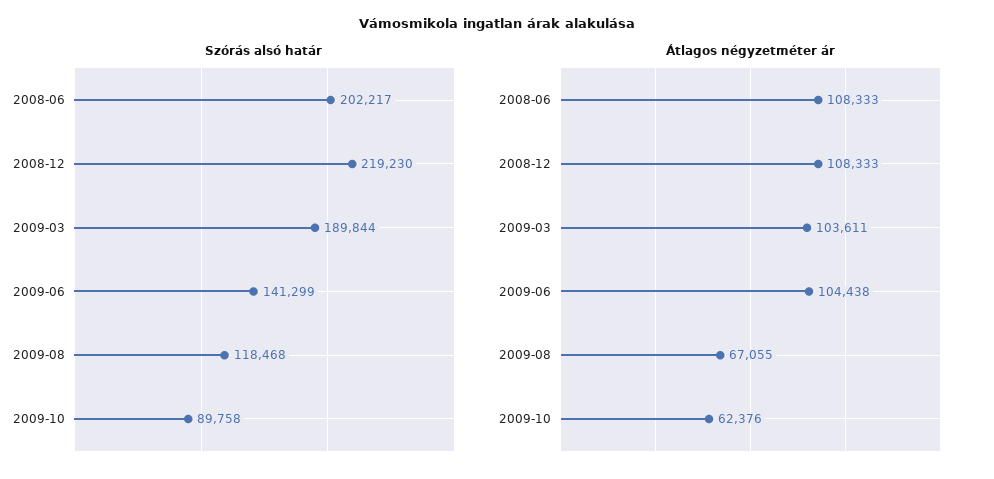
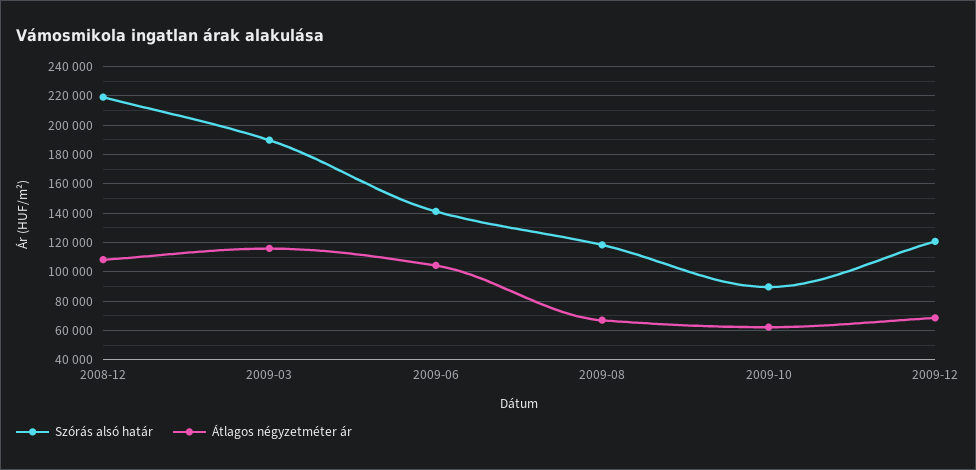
Szórás alsó határ, 2008-06: 202217 -> none
Átlagos négyzetméter ár, 2008-06: 108333 -> none
Átlagos négyzetméter ár, 2009-03: 103611 -> 115000
Szórás alsó határ, 2009-12: none -> 120000
Átlagos négyzetméter ár, 2009-12: none -> 70000

